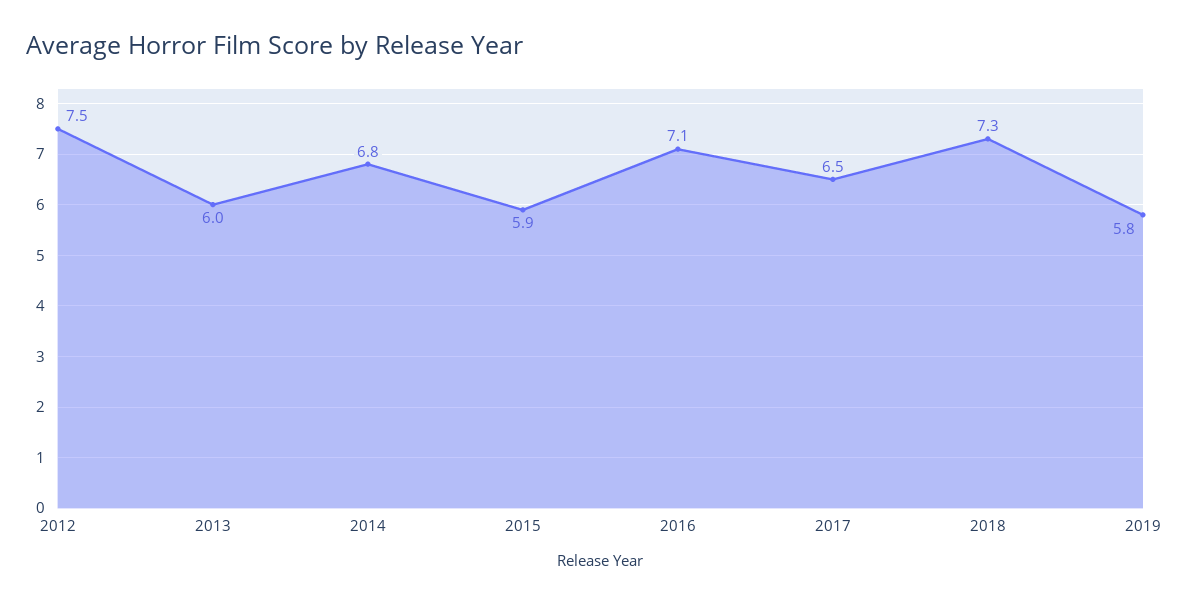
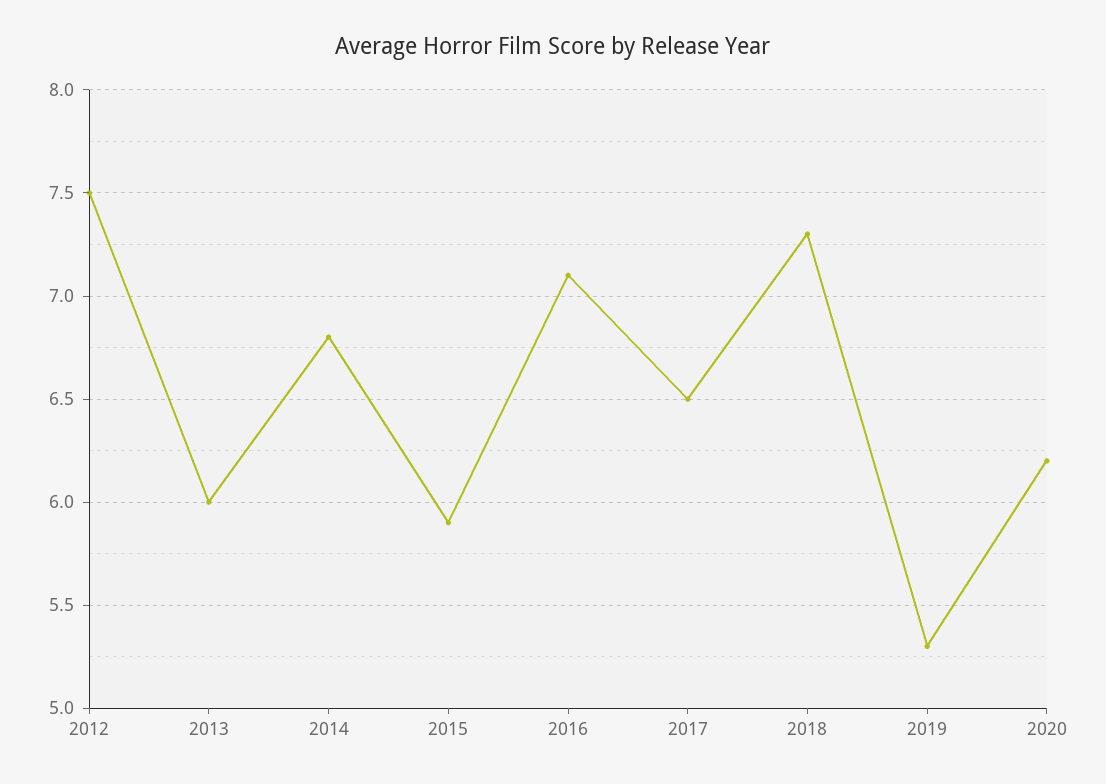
2019: 5.8 -> 5.3
2020: none -> 6.2

